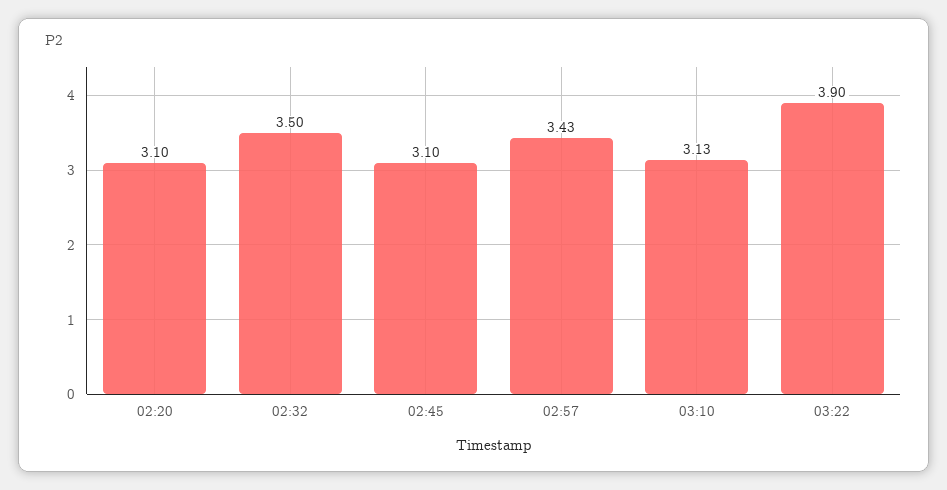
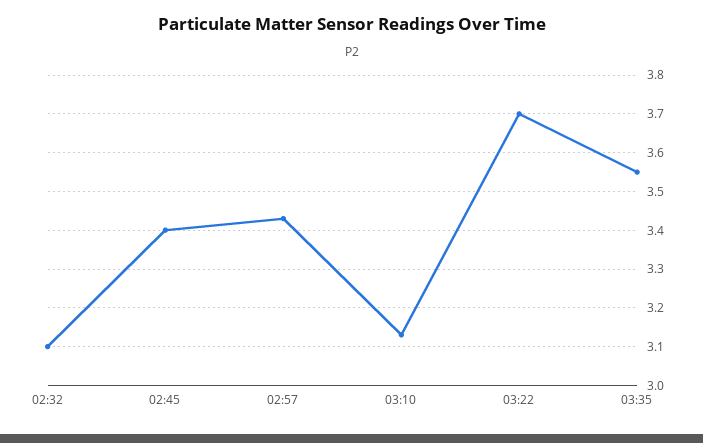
02:20: 3.1 -> none
02:32: 3.5 -> 3.1
02:45: 3.1 -> 3.4
03:22: 3.9 -> 3.7
03:35: none -> 3.55

